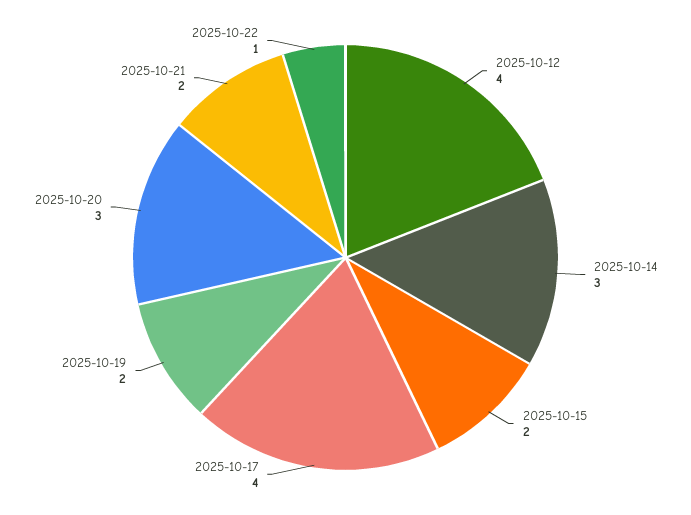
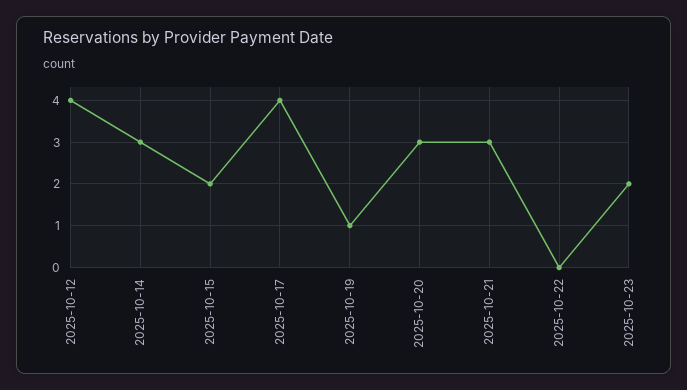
2025-10-19: 2 -> 1
2025-10-21: 2 -> 3
2025-10-22: 1 -> 0
2025-10-23: none -> 2

